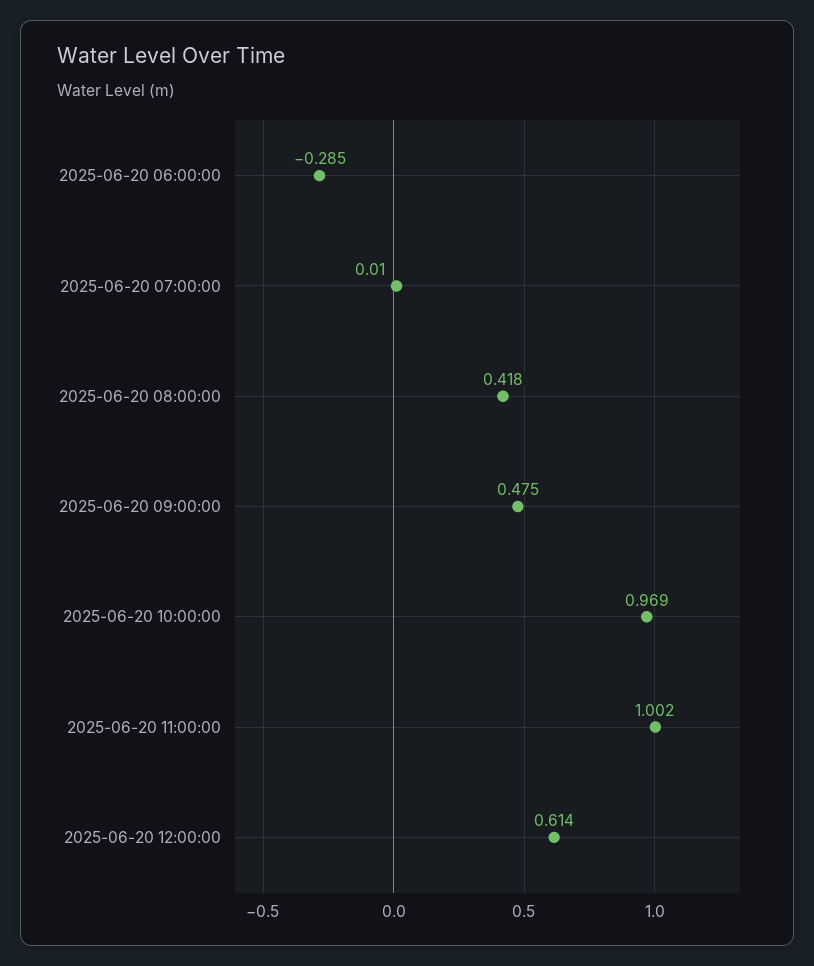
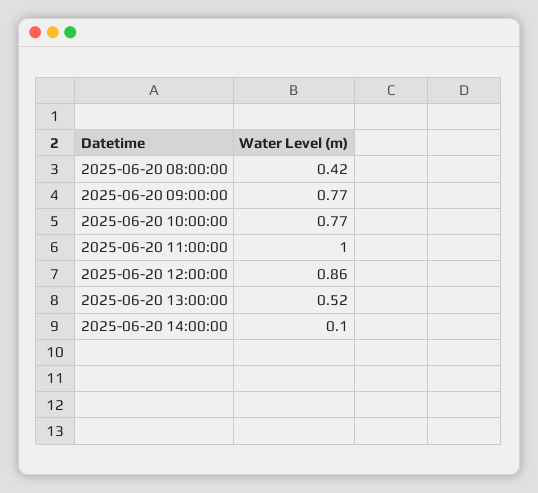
2025-06-20 06:00:00: -0.285 -> none
2025-06-20 07:00:00: 0.01 -> none
2025-06-20 09:00:00: 0.475 -> 0.77
2025-06-20 10:00:00: 0.969 -> 0.77
2025-06-20 12:00:00: 0.614 -> 0.86
2025-06-20 13:00:00: none -> 0.52
2025-06-20 14:00:00: none -> 0.1

